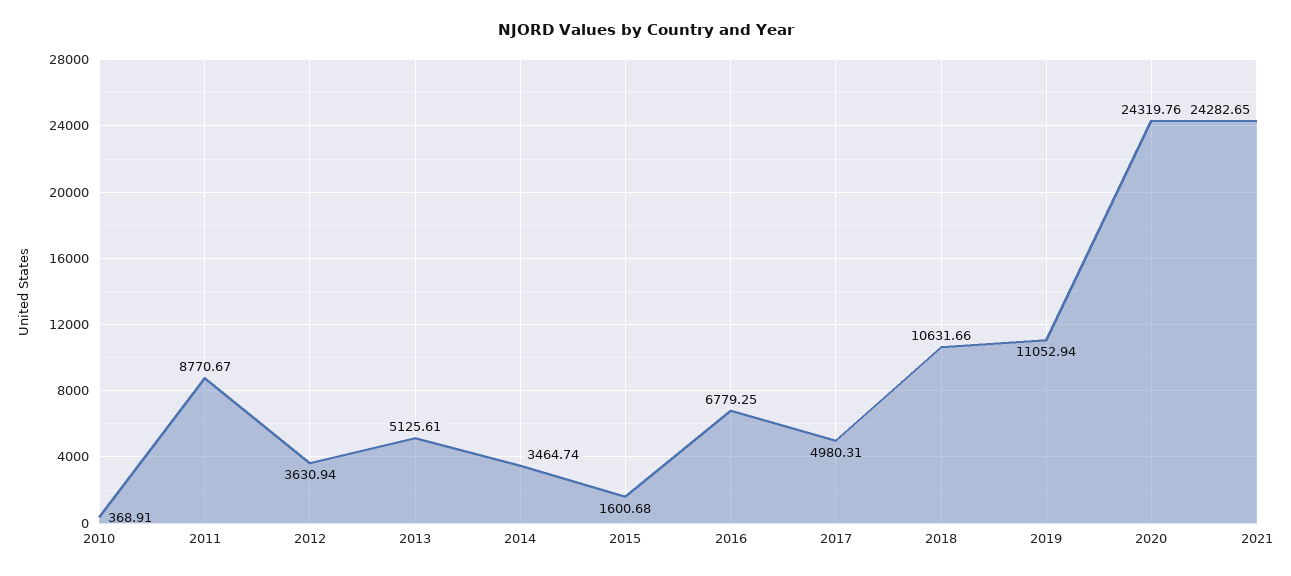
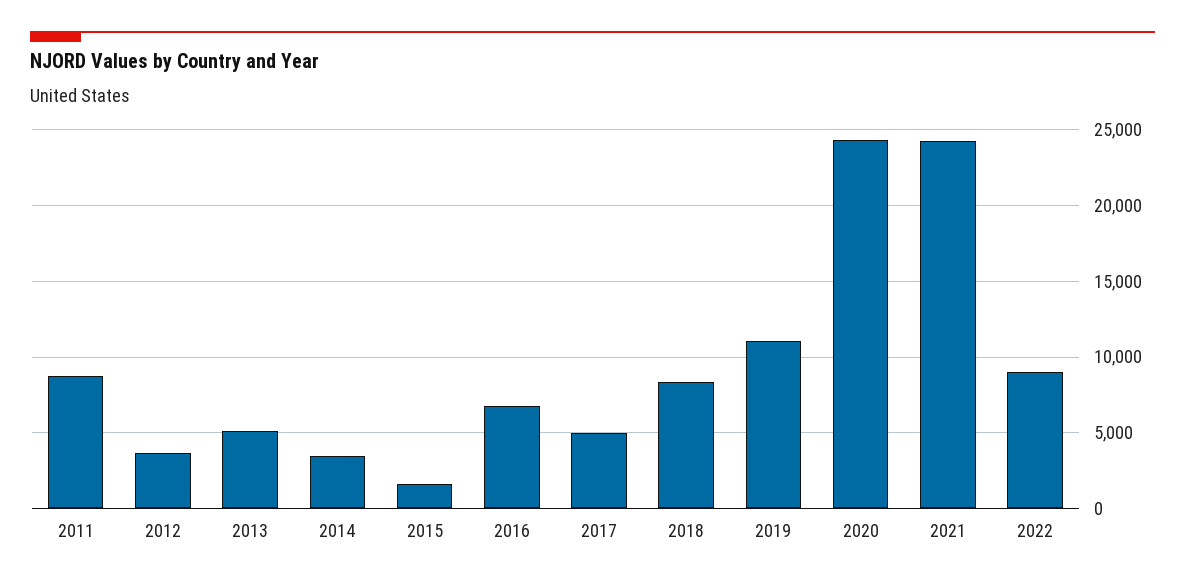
2010: 368.91 -> none
2018: 10631.66 -> 8500
2022: none -> 9000

